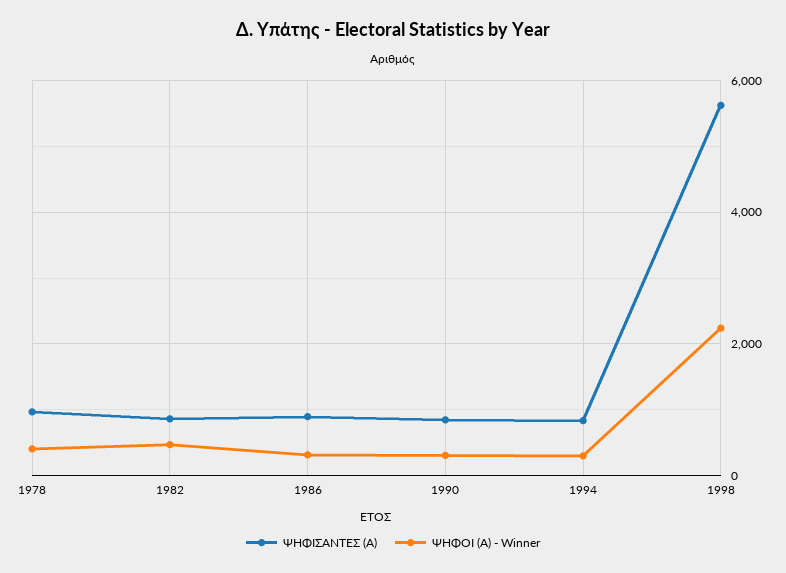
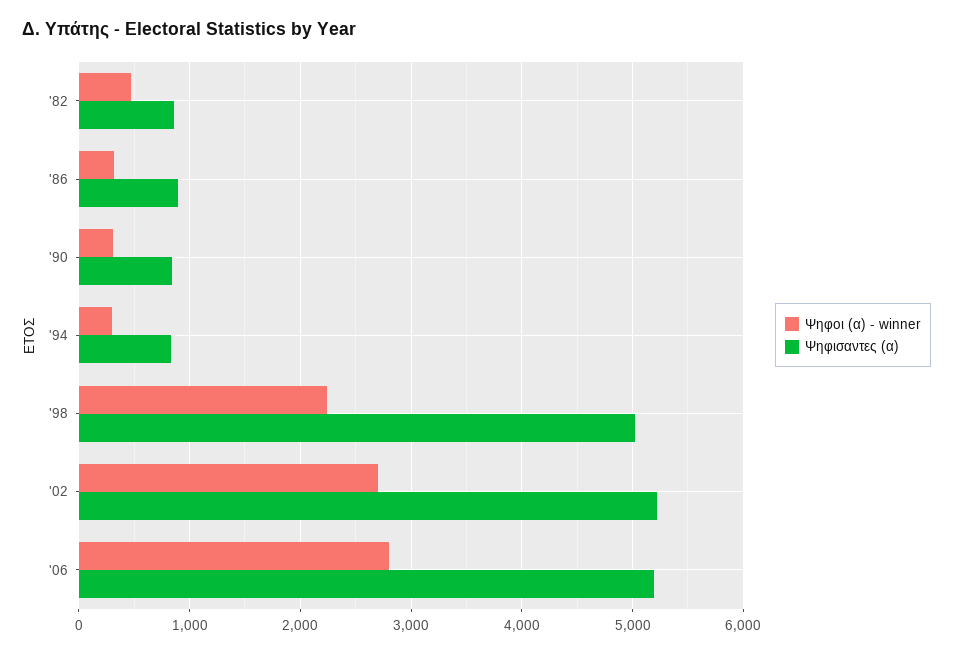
ΨΗΦΙΣΑΝΤΕΣ (Α), 1978: 1000 -> none
ΨΗΦΟΙ (Α) - Winner, 1978: 400 -> none
ΨΗΦΙΣΑΝΤΕΣ (Α), 1998: 5600 -> 5000
ΨΗΦΟΙ (Α) - Winner, '02: none -> 2700
ΨΗΦΙΣΑΝΤΕΣ (Α), '02: none -> 5200
ΨΗΦΟΙ (Α) - Winner, '06: none -> 2800
ΨΗΦΙΣΑΝΤΕΣ (Α), '06: none -> 5200

